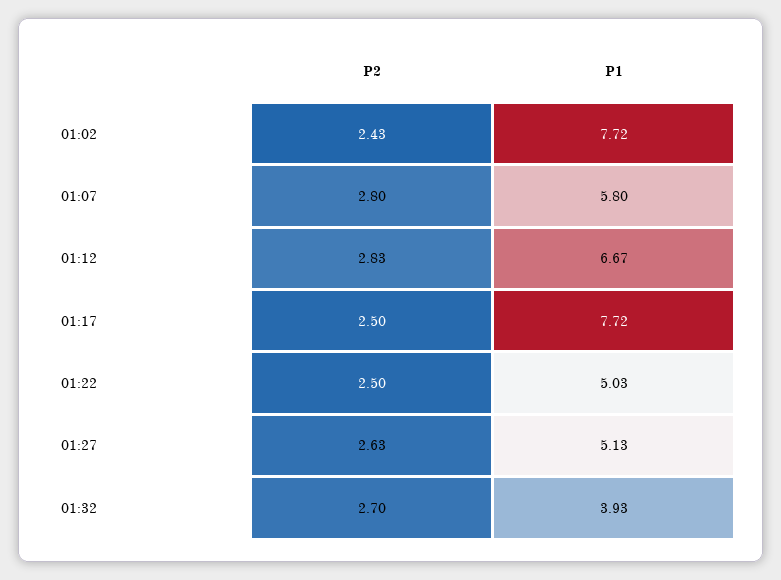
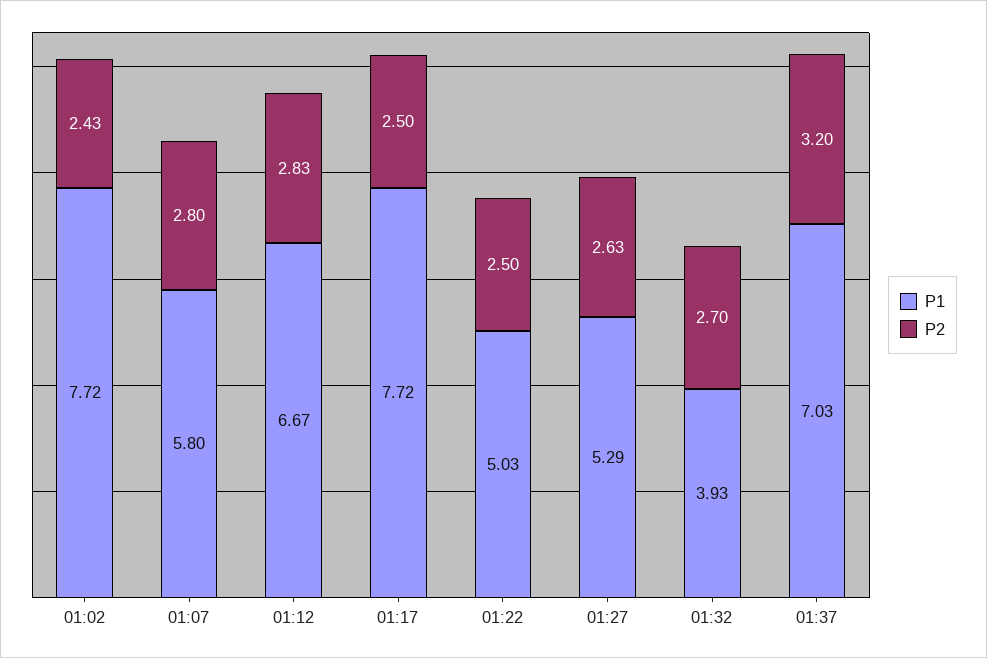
P1, 01:27: 5.13 -> 5.29
P1, 01:37: none -> 7.03
P2, 01:37: none -> 3.2

